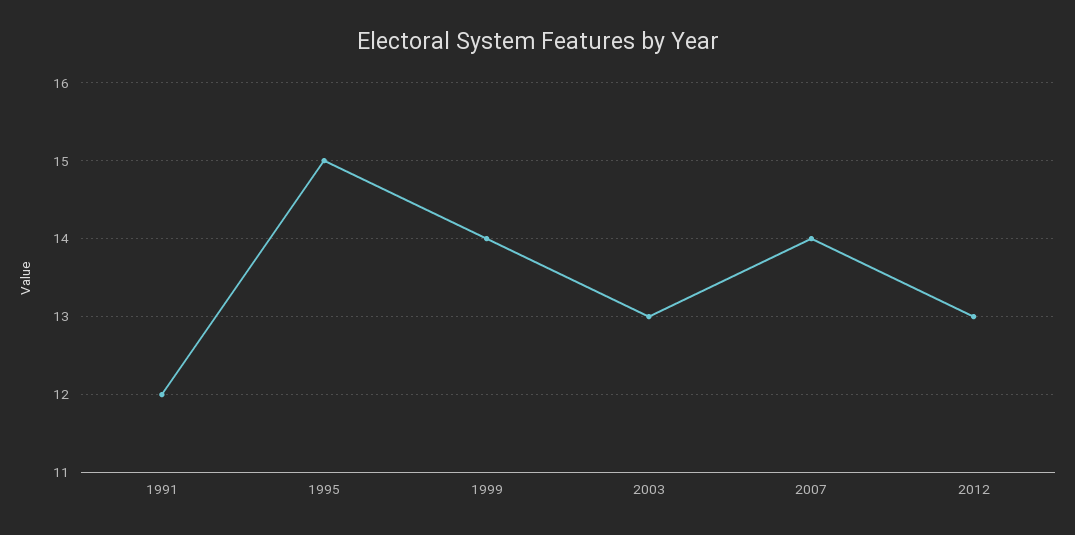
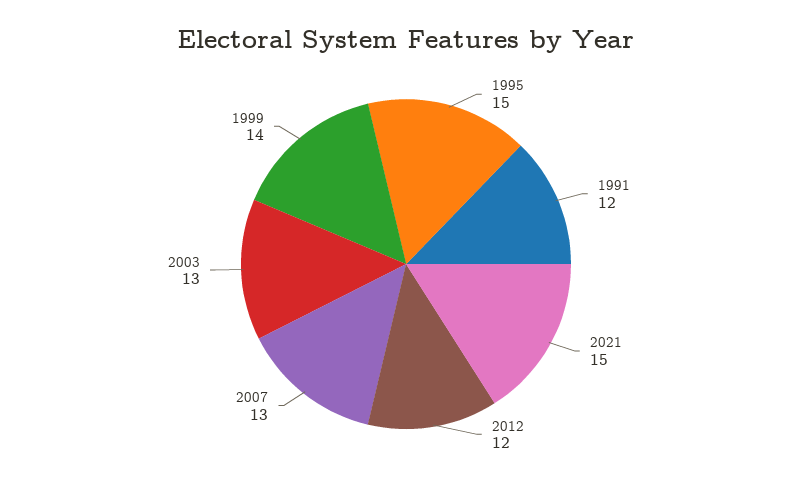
2007: 14 -> 13
2012: 13 -> 12
2021: none -> 15

